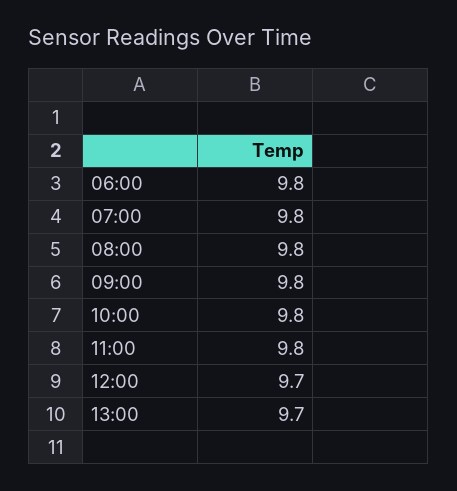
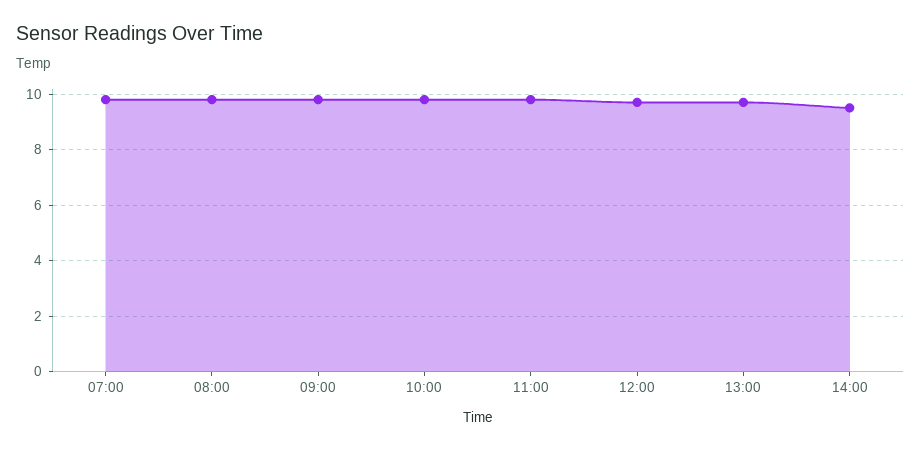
06:00: 9.8 -> none
14:00: none -> 9.5

